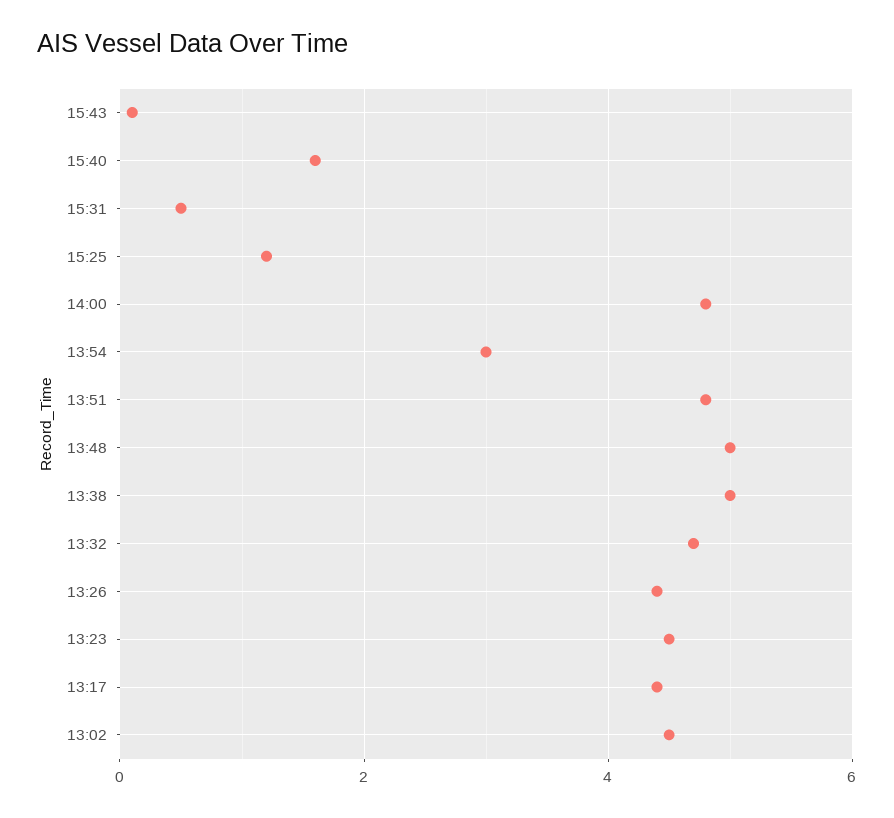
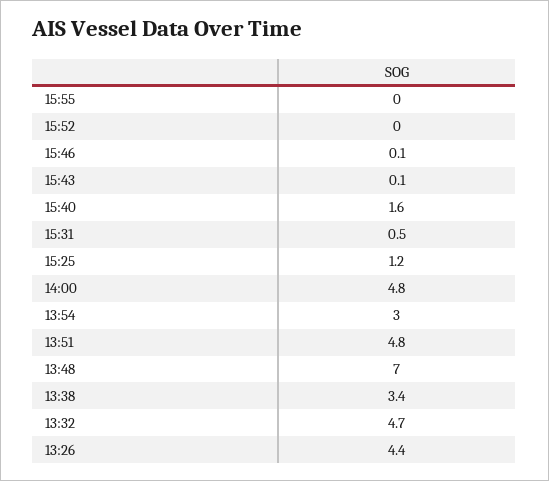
13:48: 5 -> 7
13:38: 5 -> 3.4
13:23: 4.5 -> none
13:17: 4.5 -> none
13:02: 4.5 -> none
15:55: none -> 0
15:52: none -> 0
15:46: none -> 0.1

